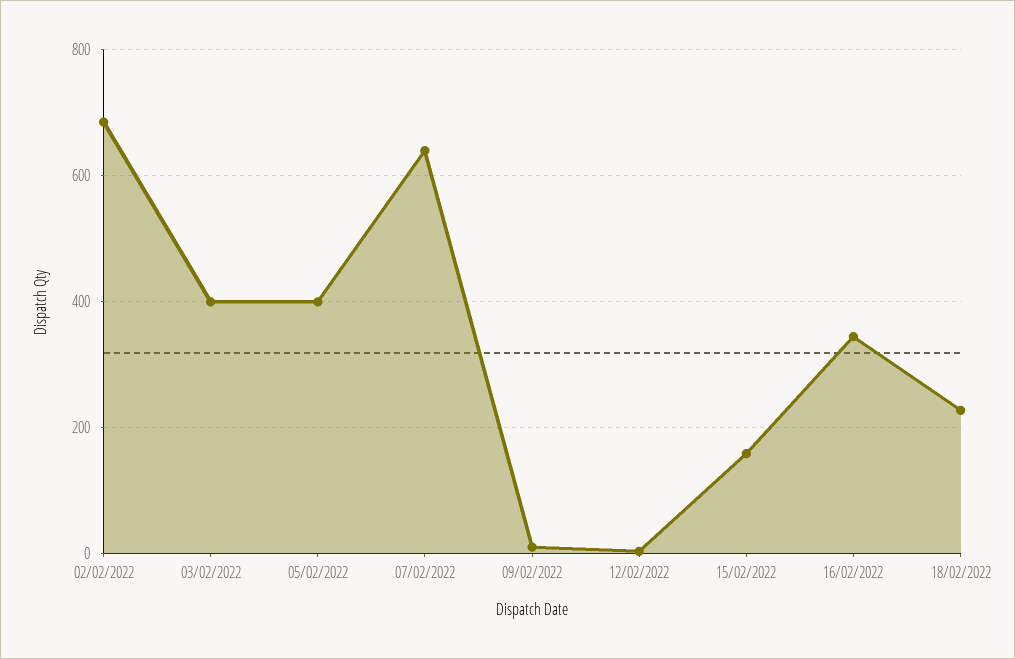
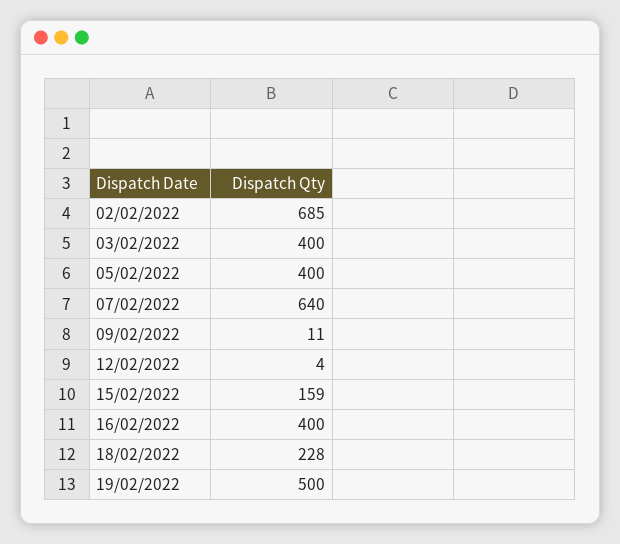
16/02/2022: 340 -> 400
19/02/2022: none -> 500

